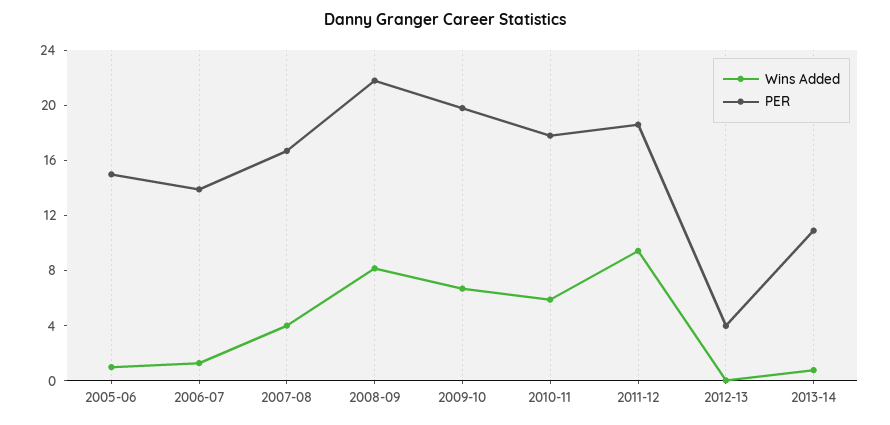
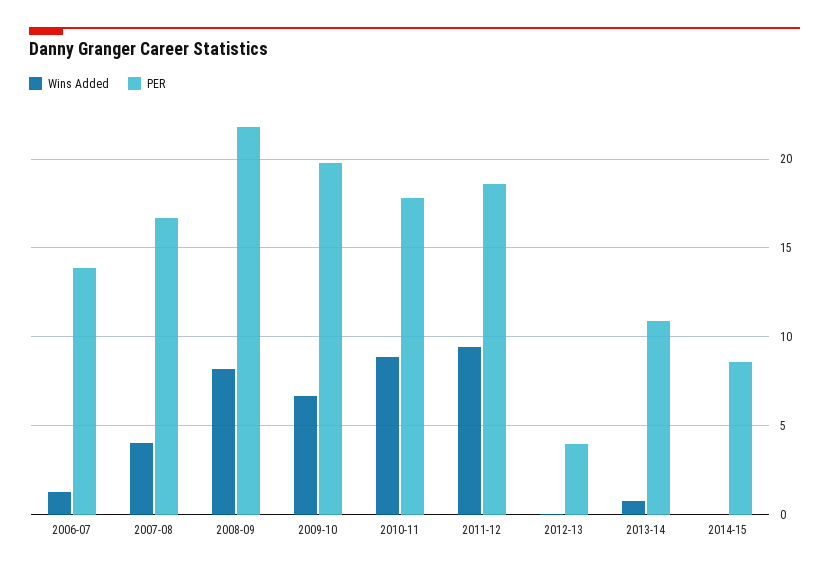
Wins Added, 2005-06: 1 -> none
PER, 2005-06: 15 -> none
Wins Added, 2010-11: 6 -> 9
Wins Added, 2014-15: none -> 0
PER, 2014-15: none -> 8.5

